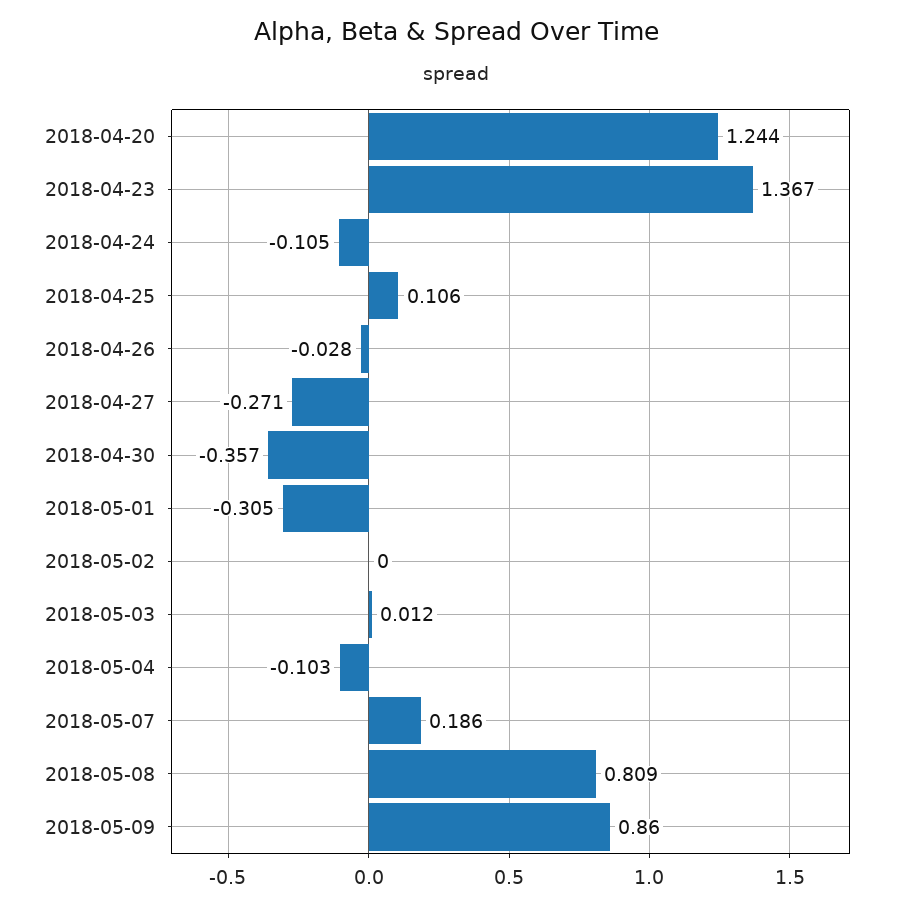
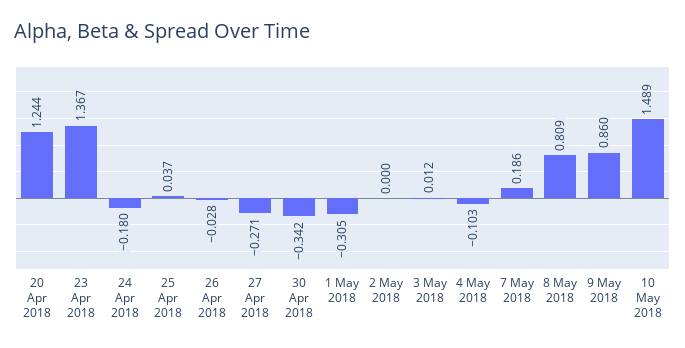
2018-04-24: -0.105 -> -0.18
2018-04-25: 0.106 -> 0.037
2018-04-30: -0.357 -> -0.342
10 May 2018: none -> 1.489

